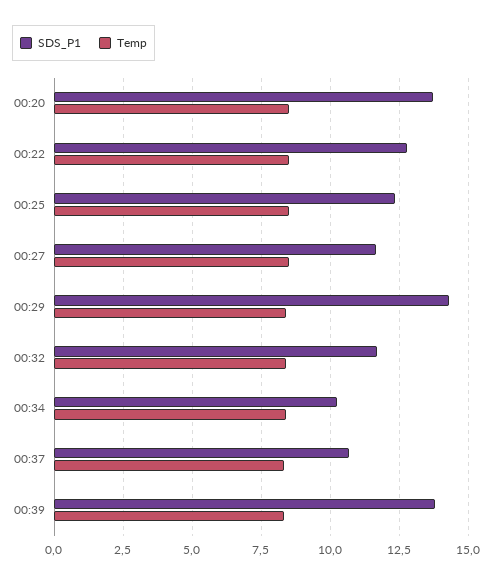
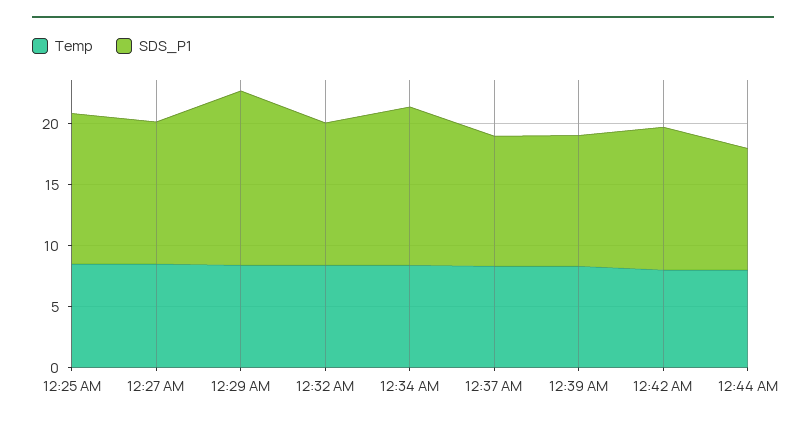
SDS_P1, 00:20: 13.75 -> none
Temp, 00:20: 8.5 -> none
SDS_P1, 00:22: 12.75 -> none
Temp, 00:22: 8.5 -> none
SDS_P1, 00:34: 10.25 -> 13
SDS_P1, 00:39: 13.75 -> 11
Temp, 12:42 AM: none -> 8
SDS_P1, 12:42 AM: none -> 12
Temp, 12:44 AM: none -> 8
SDS_P1, 12:44 AM: none -> 10

